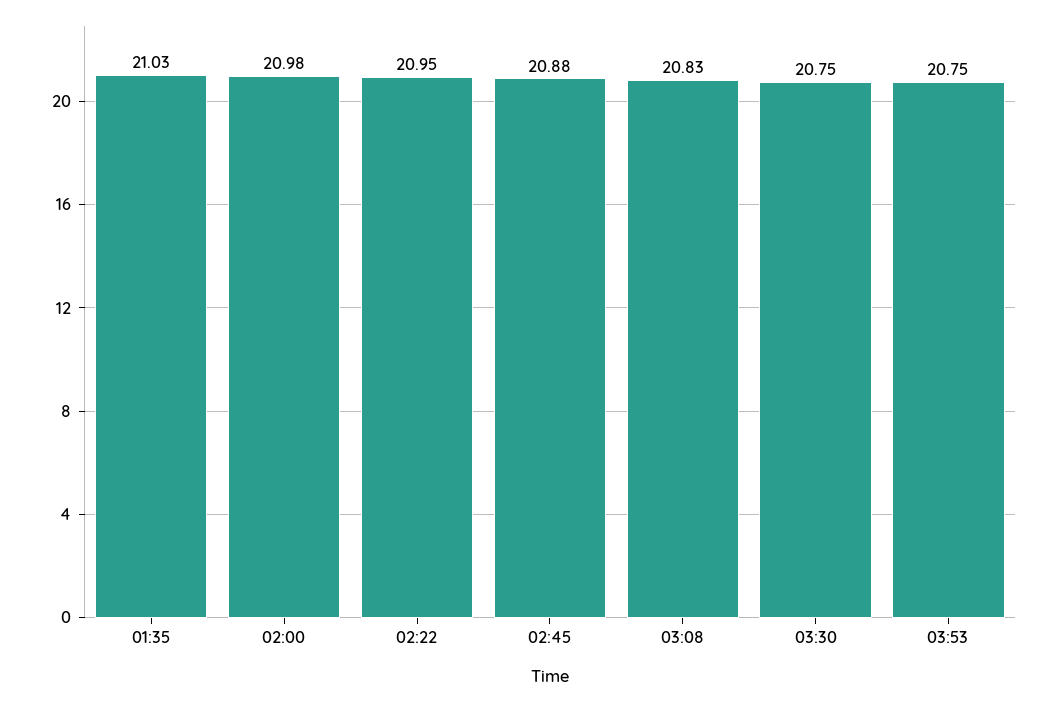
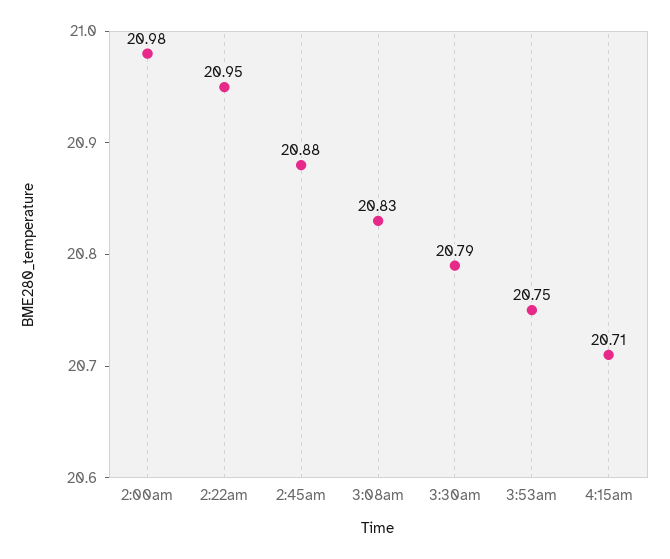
01:35: 21.03 -> none
03:30: 20.75 -> 20.79
4:15am: none -> 20.71

